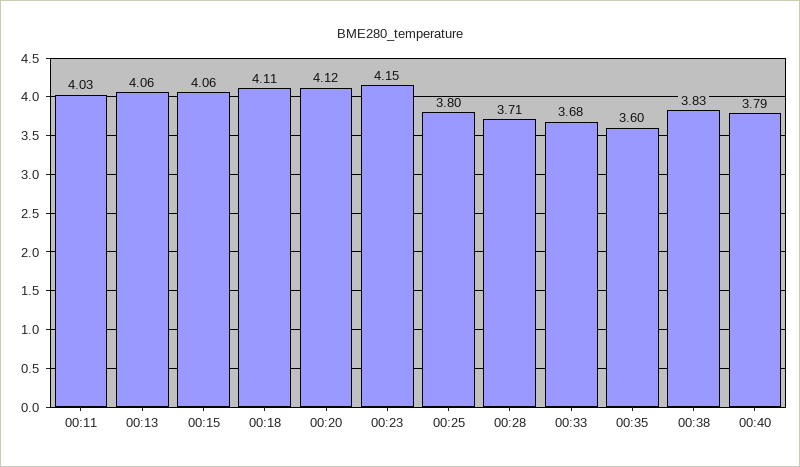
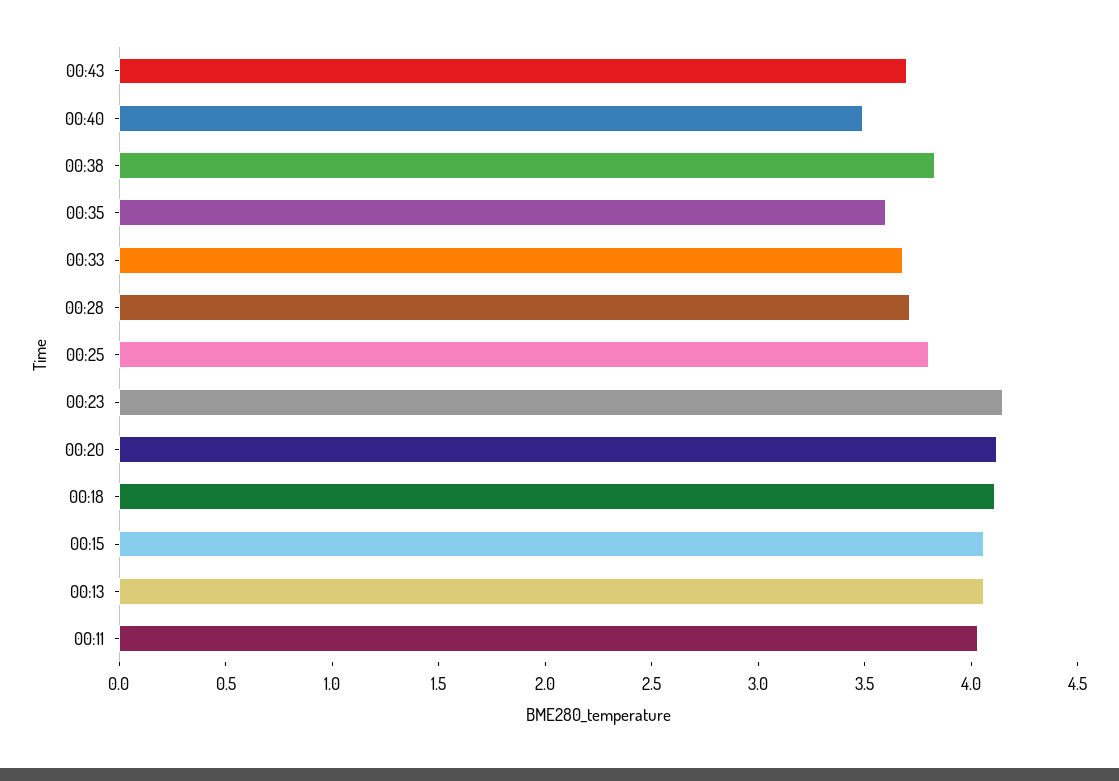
00:40: 3.79 -> 3.5
00:43: none -> 3.7

